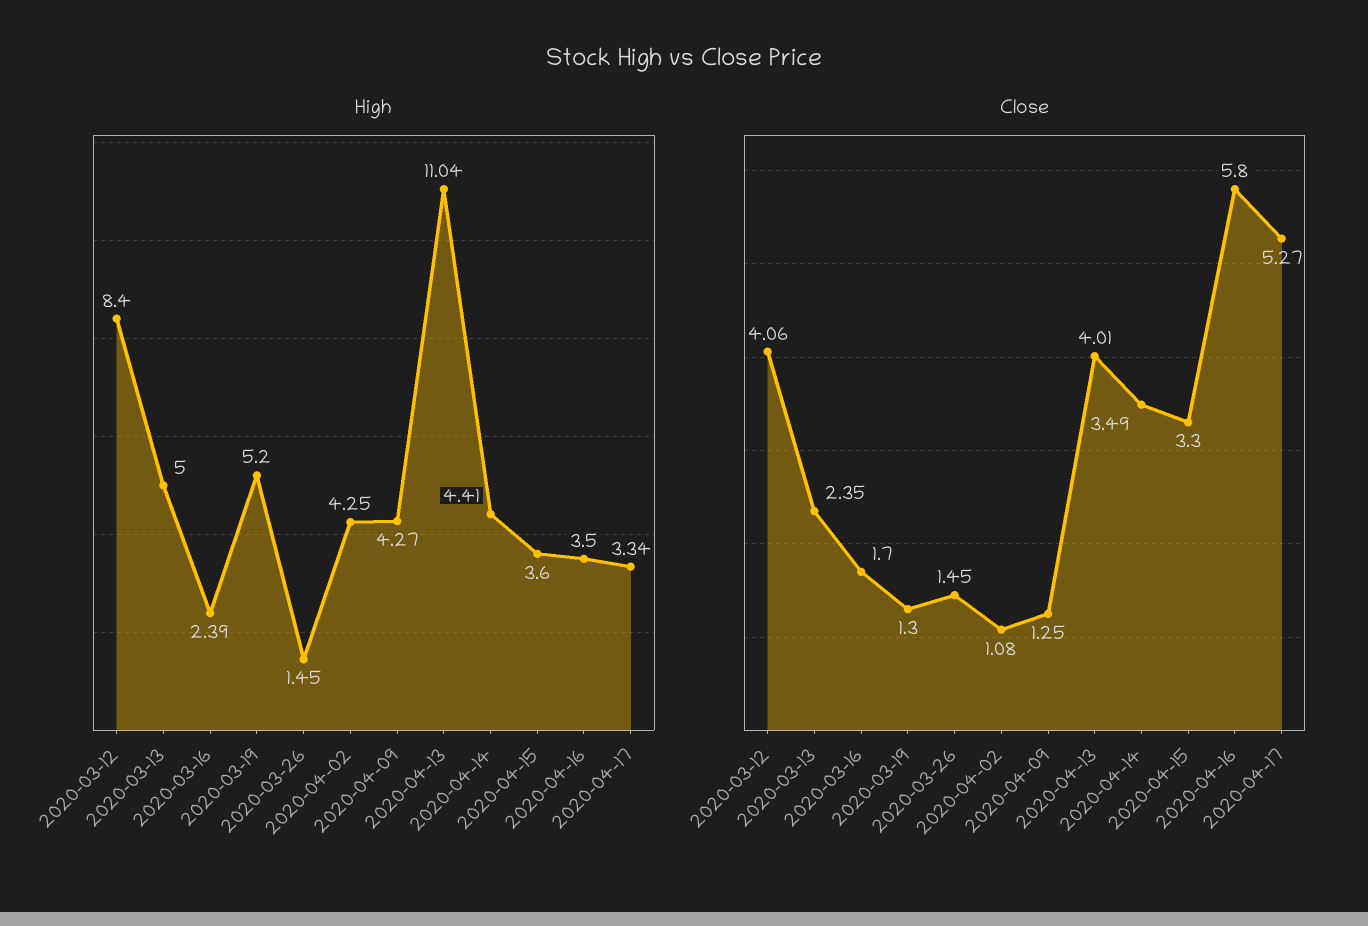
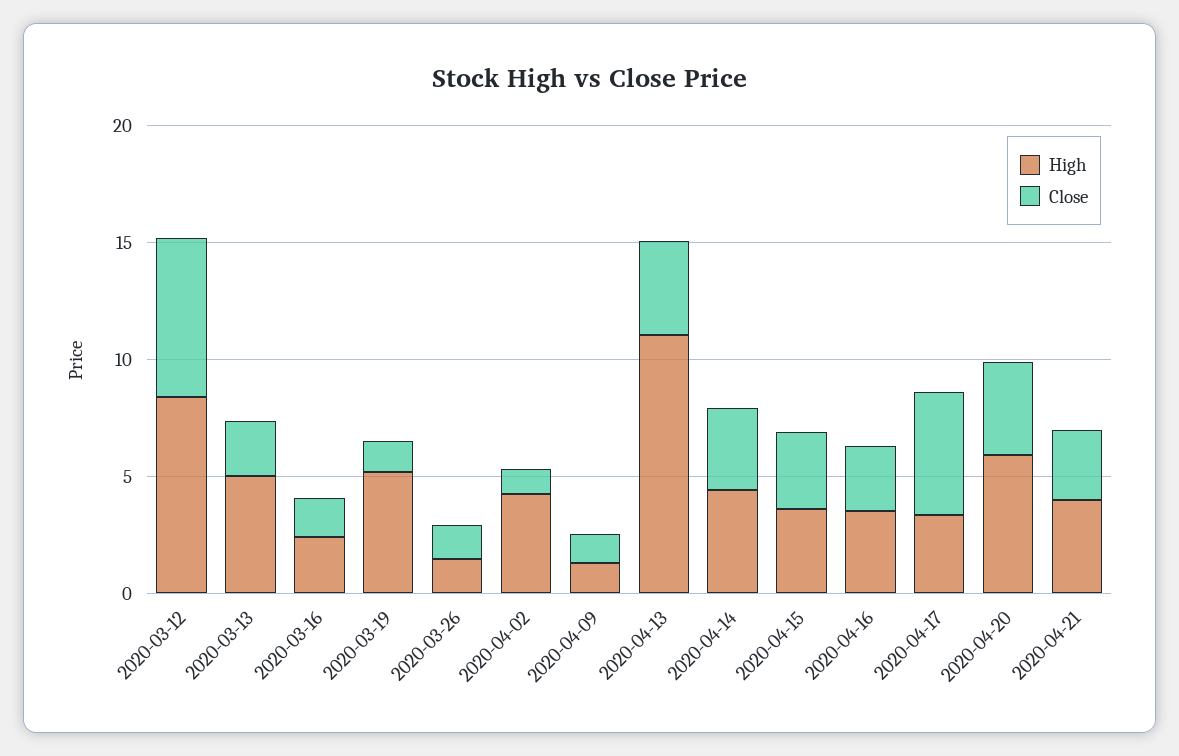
High, 2020-04-09: 4.27 -> 1
Close, 2020-03-12: 4.06 -> 7
Close, 2020-04-16: 5.8 -> 3
High, 2020-04-20: none -> 6
Close, 2020-04-20: none -> 4
High, 2020-04-21: none -> 4
Close, 2020-04-21: none -> 3

